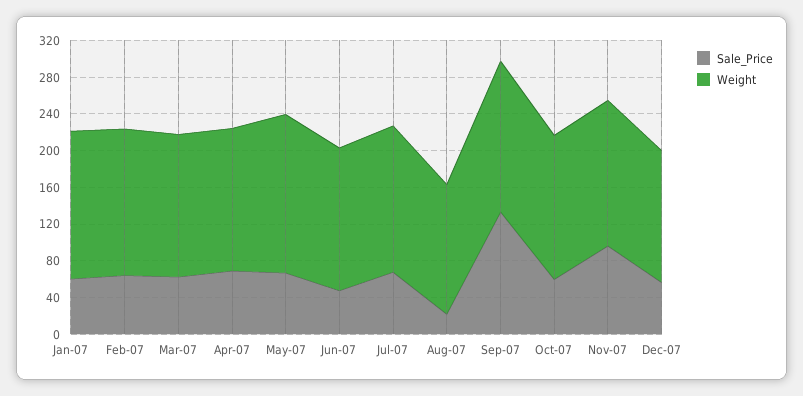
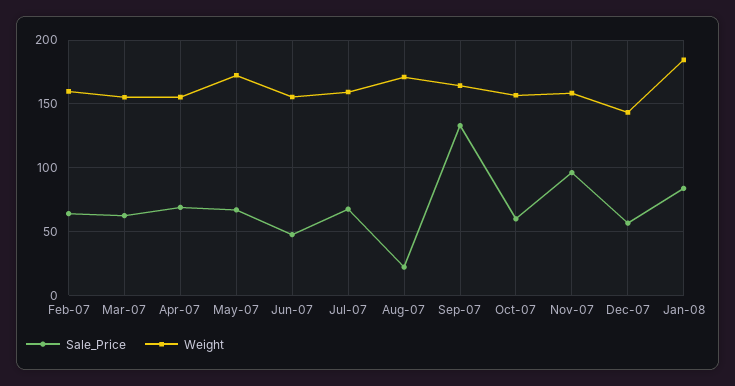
Sale_Price, Jan-07: 60 -> none
Weight, Jan-07: 160 -> none
Weight, Aug-07: 140 -> 170
Sale_Price, Jan-08: none -> 85
Weight, Jan-08: none -> 185

